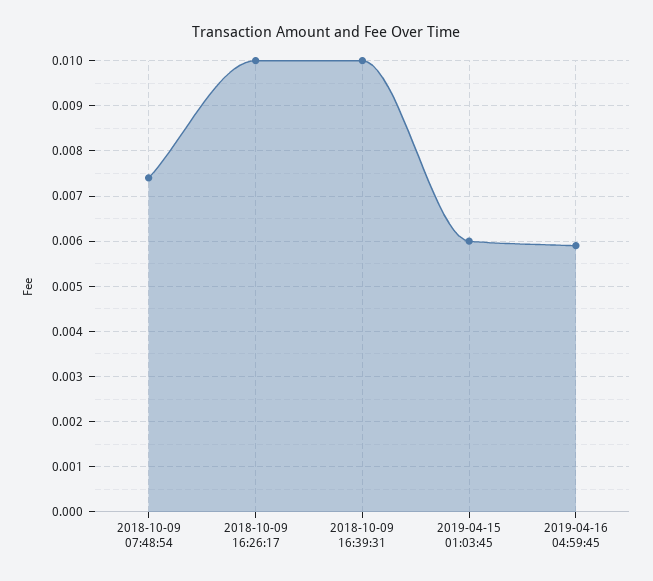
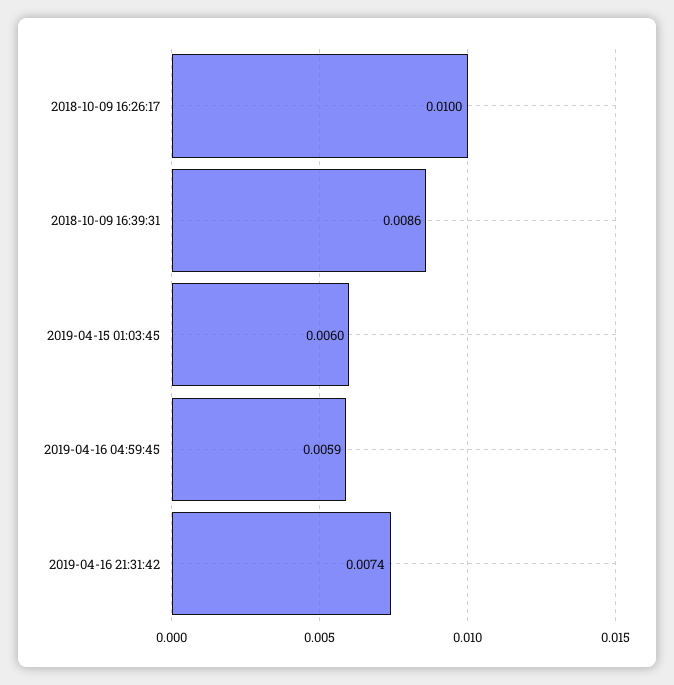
2018-10-09 07:48:54: 0.0075 -> none
2018-10-09 16:39:31: 0.01 -> 0.0086
2019-04-16 21:31:42: none -> 0.0074

